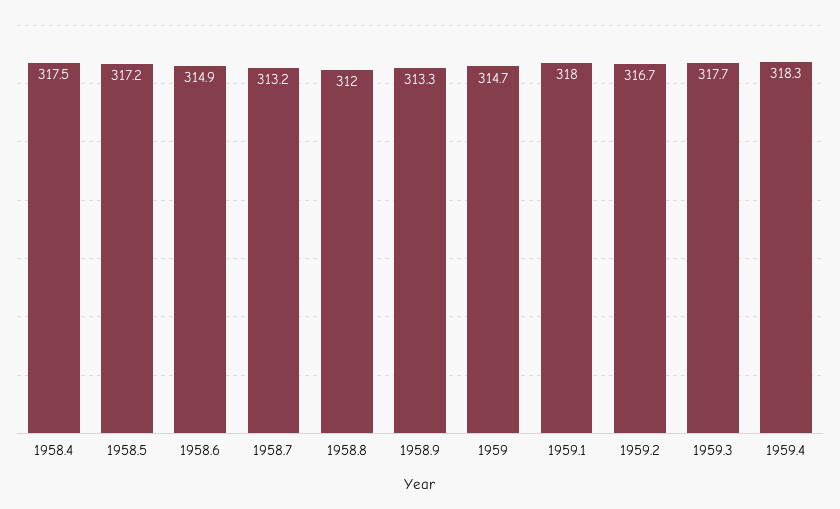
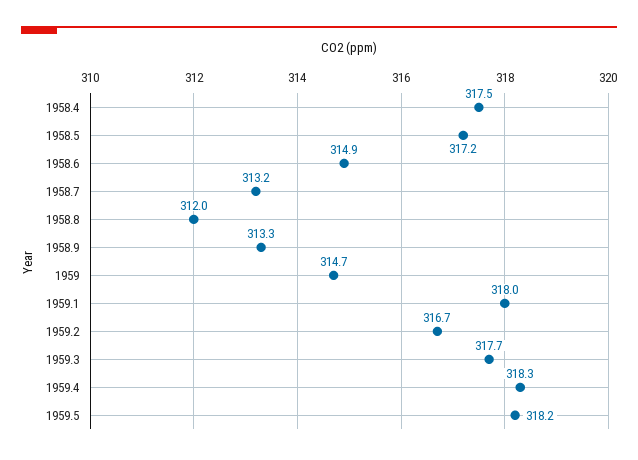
1959.5: none -> 318.2

